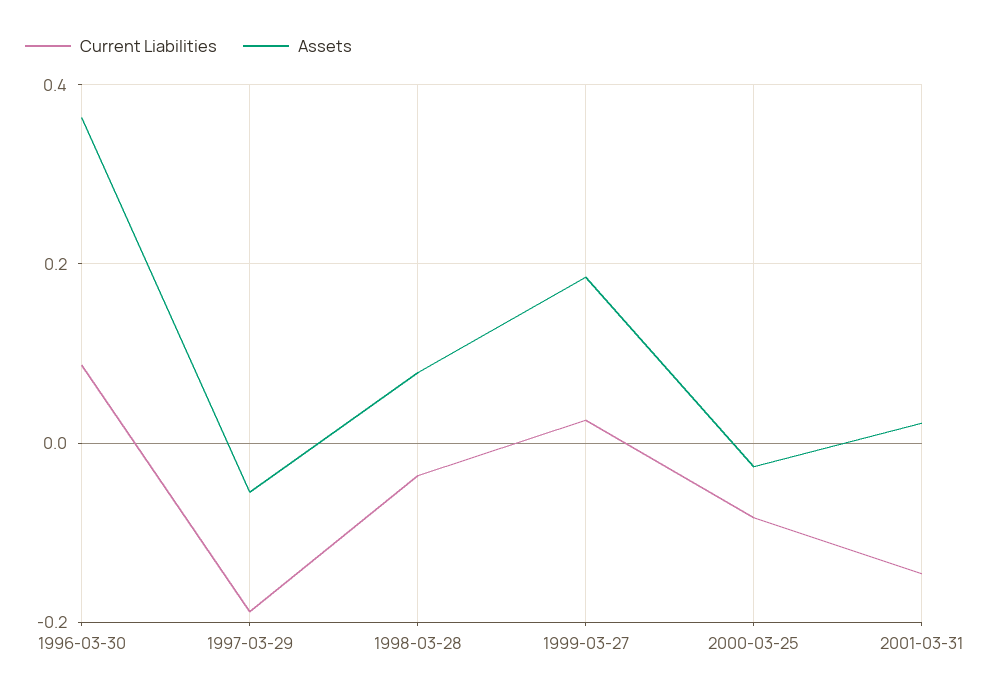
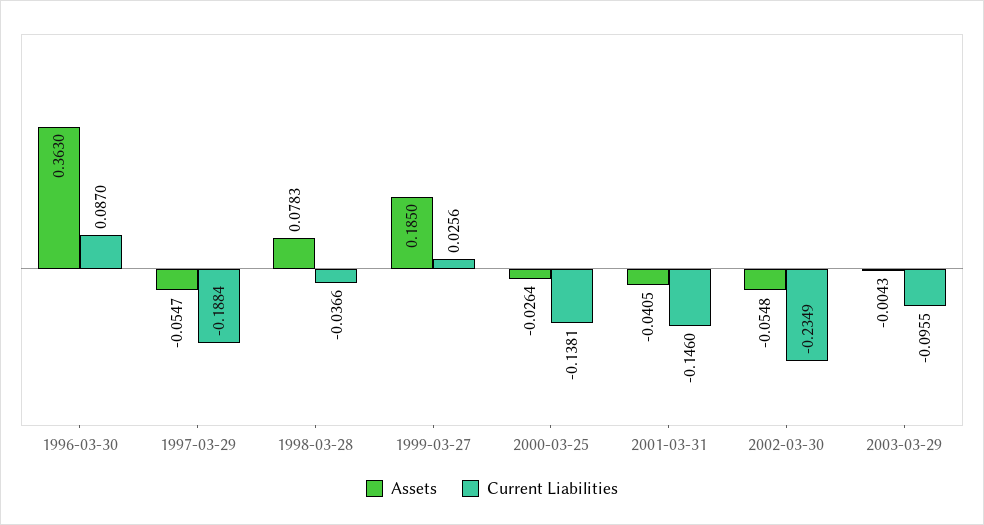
Current Liabilities, 2000-03-25: -0.08 -> -0.1381
Assets, 2001-03-31: 0.02 -> -0.0405
Assets, 2002-03-30: none -> -0.0548
Current Liabilities, 2002-03-30: none -> -0.2349
Assets, 2003-03-29: none -> -0.0043
Current Liabilities, 2003-03-29: none -> -0.0955

